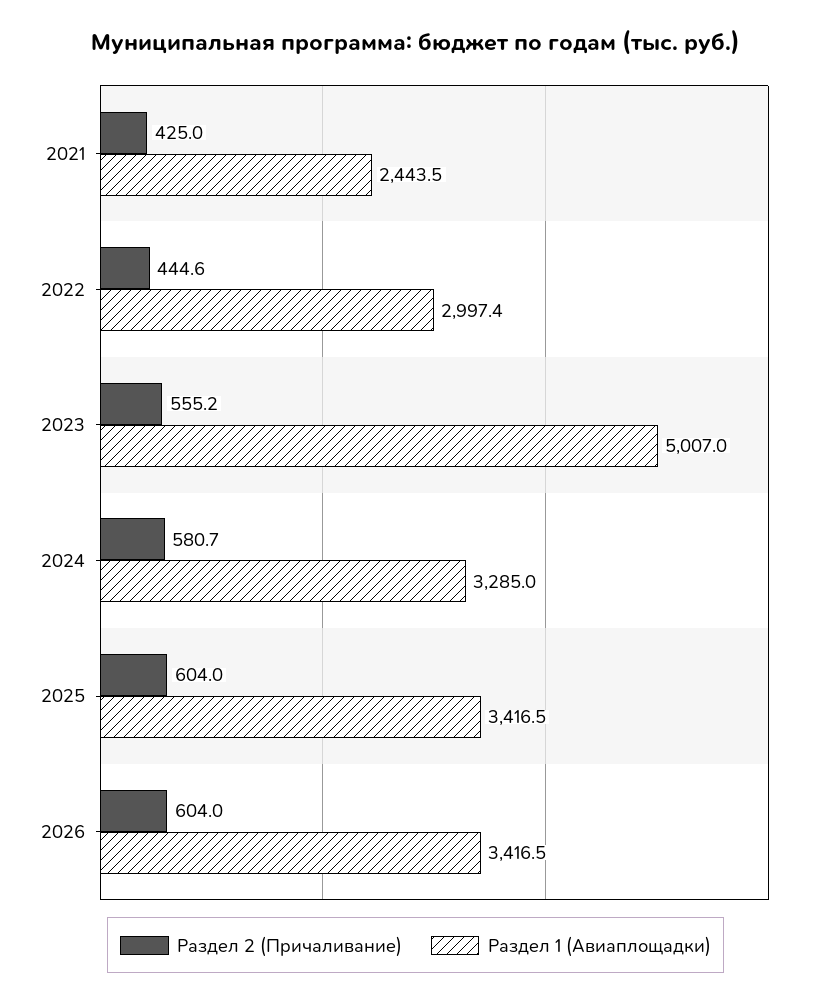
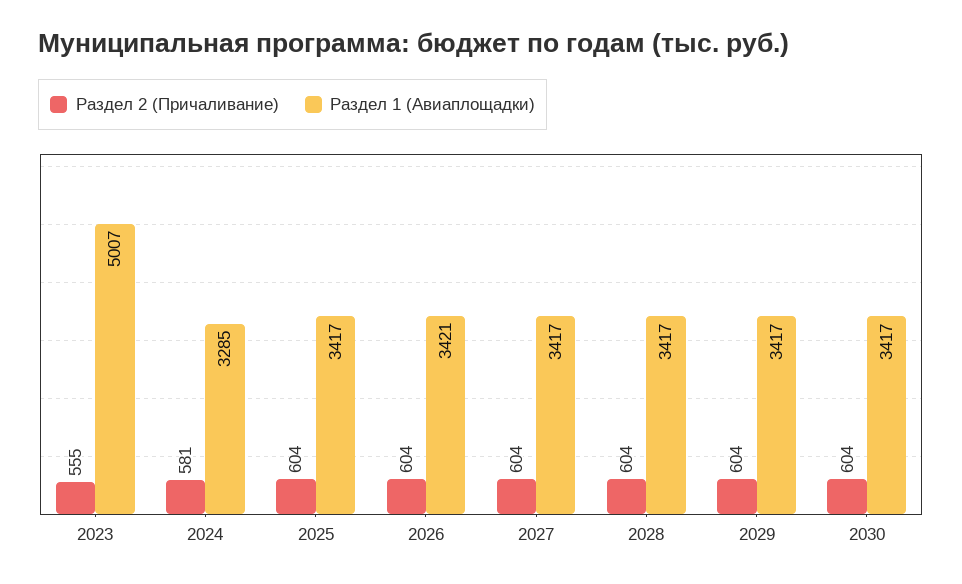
Раздел 2 (Причаливание), 2021: 425 -> none
Раздел 1 (Авиаплощадки), 2021: 2443.5 -> none
Раздел 2 (Причаливание), 2022: 444.6 -> none
Раздел 1 (Авиаплощадки), 2022: 2997.4 -> none
Раздел 1 (Авиаплощадки), 2026: 3416.5 -> 3421
Раздел 2 (Причаливание), 2027: none -> 604
Раздел 1 (Авиаплощадки), 2027: none -> 3417
Раздел 2 (Причаливание), 2028: none -> 604
Раздел 1 (Авиаплощадки), 2028: none -> 3417
Раздел 2 (Причаливание), 2029: none -> 604
Раздел 1 (Авиаплощадки), 2029: none -> 3417
Раздел 2 (Причаливание), 2030: none -> 604
Раздел 1 (Авиаплощадки), 2030: none -> 3417

